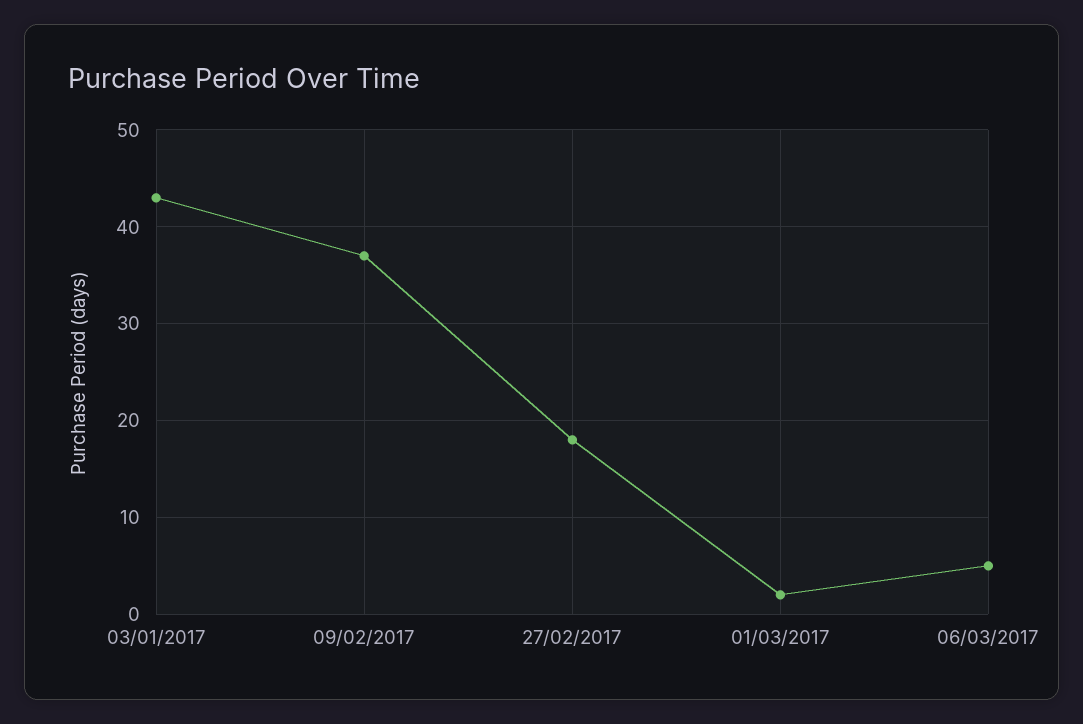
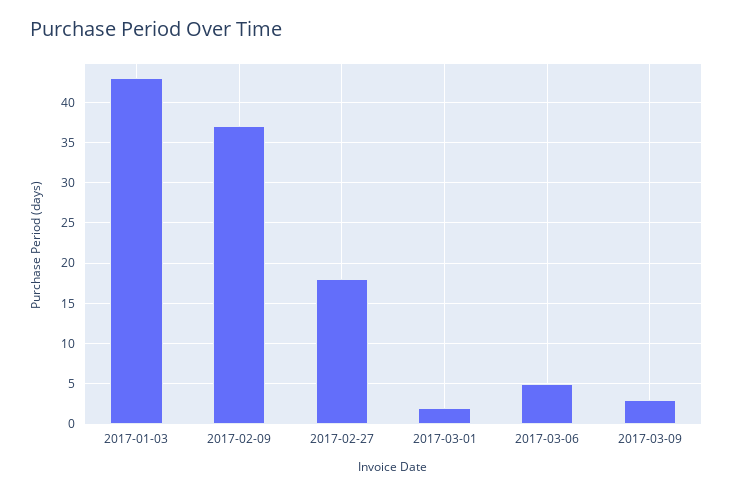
2017-03-09: none -> 3

